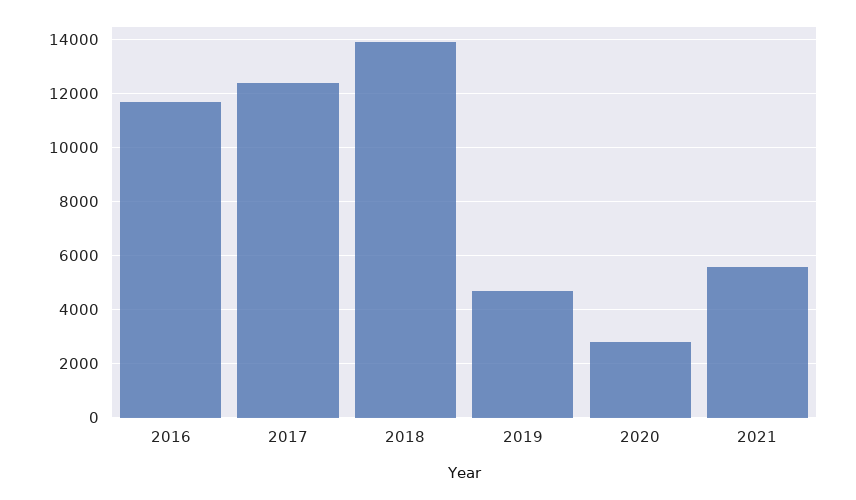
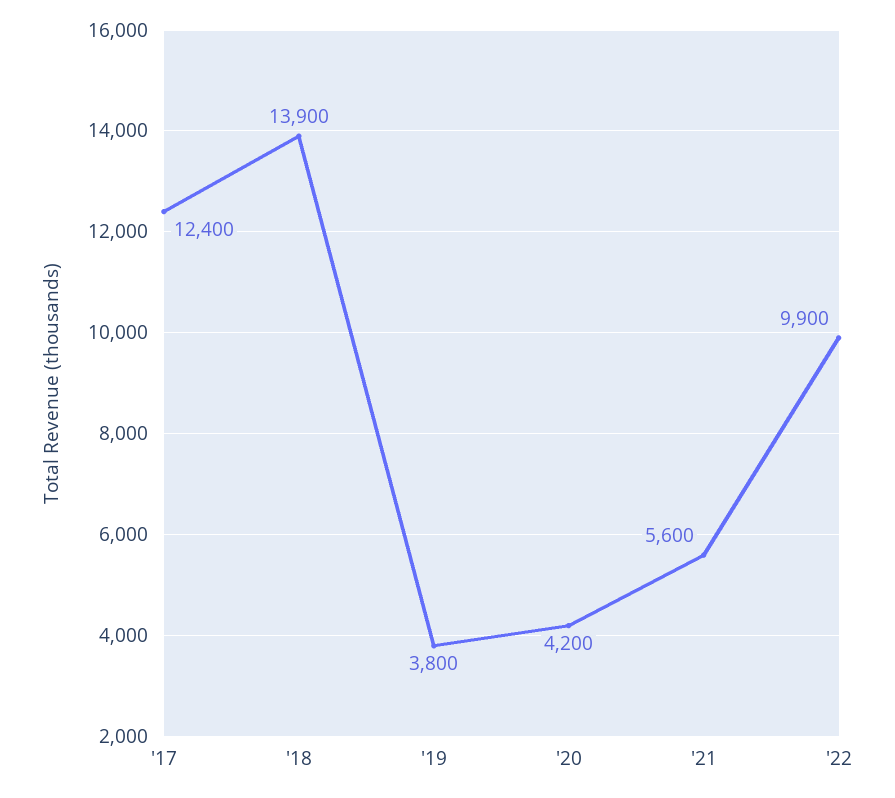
2016: 11750 -> none
2019: 4750 -> 3800
2020: 2750 -> 4200
'22: none -> 9900

